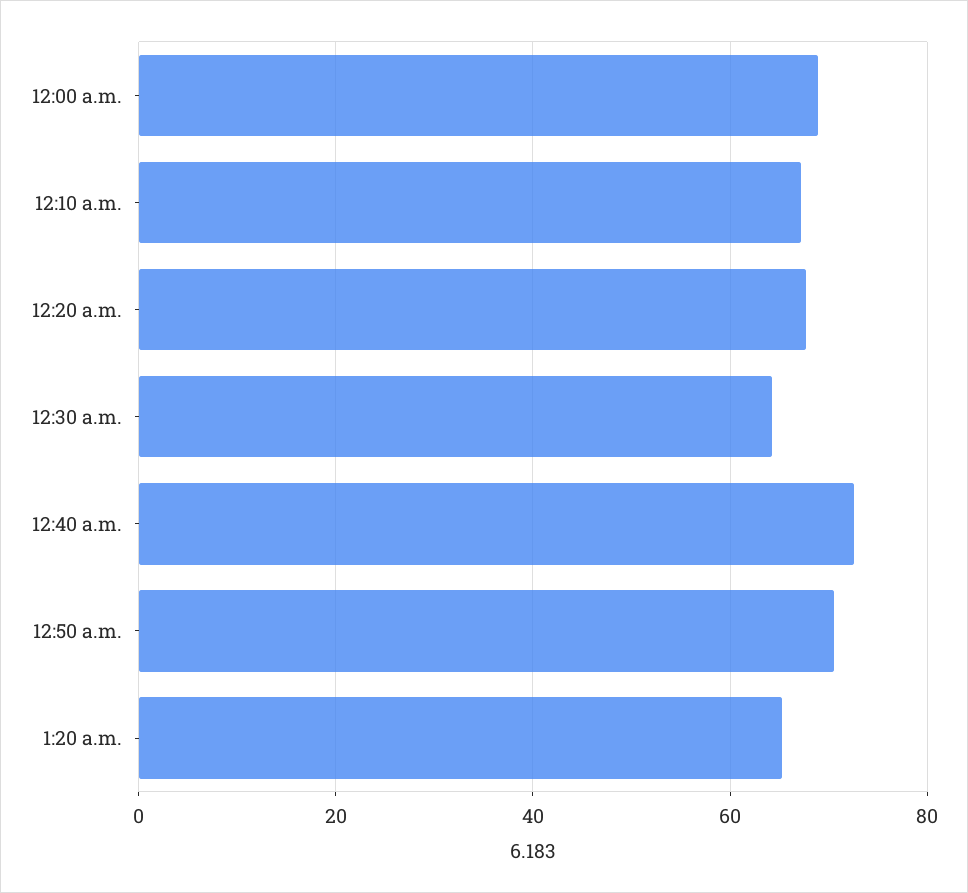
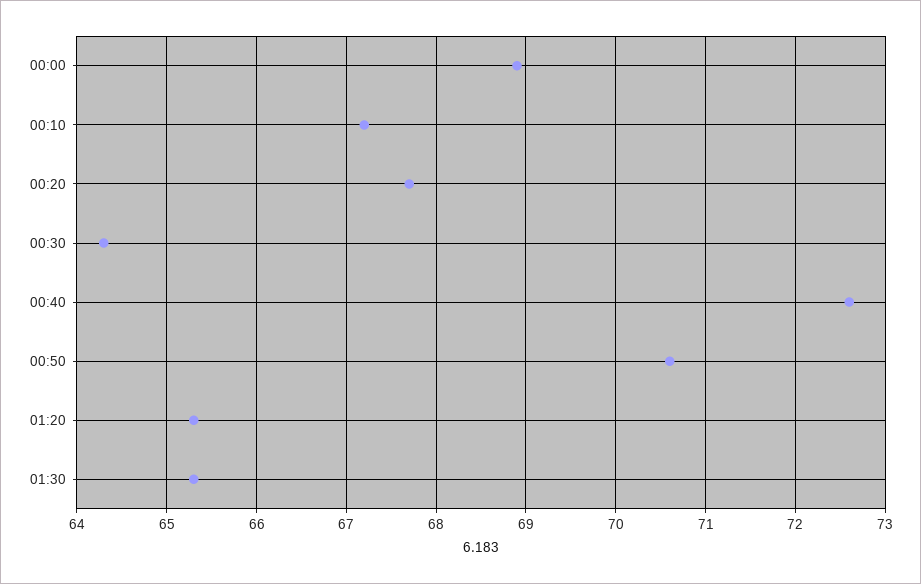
01:30: none -> 65.3

